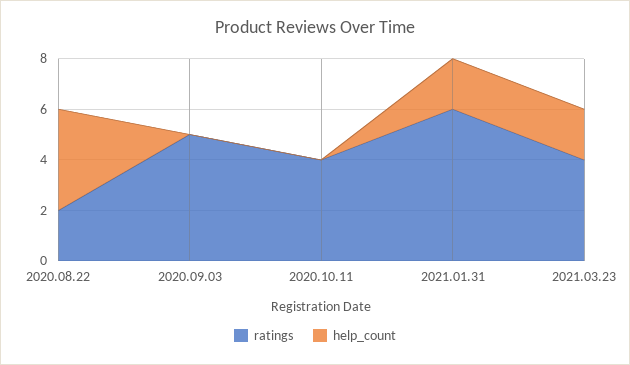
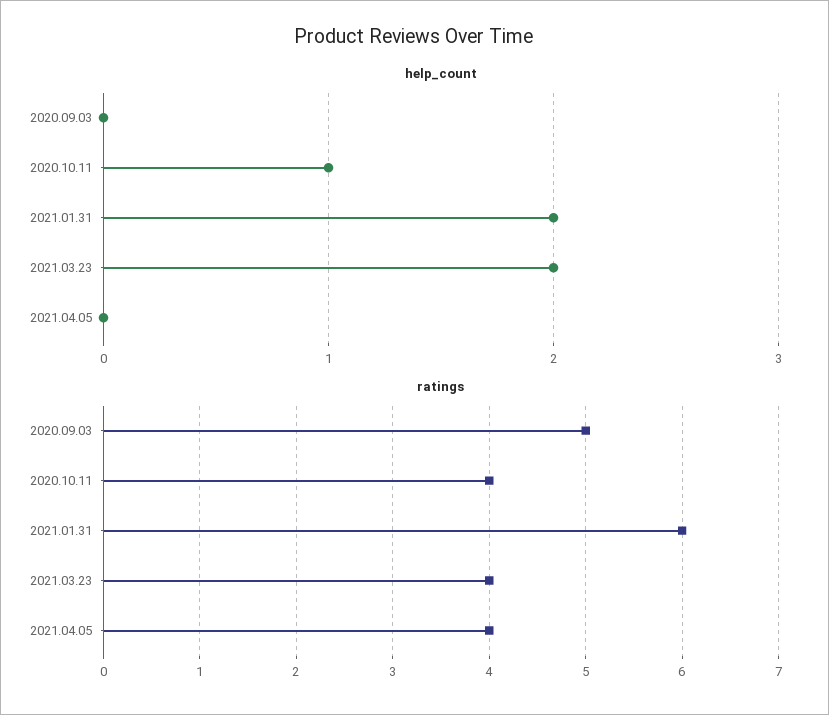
ratings, 2020.08.22: 2 -> none
help_count, 2020.08.22: 4 -> none
help_count, 2020.10.11: 0 -> 1
help_count, 2021.04.05: none -> 0
ratings, 2021.04.05: none -> 4

